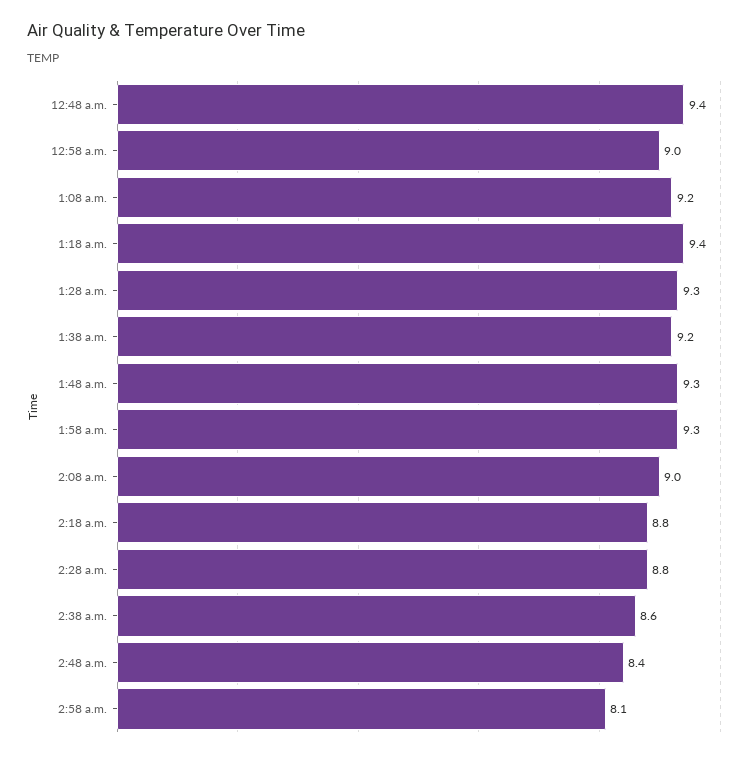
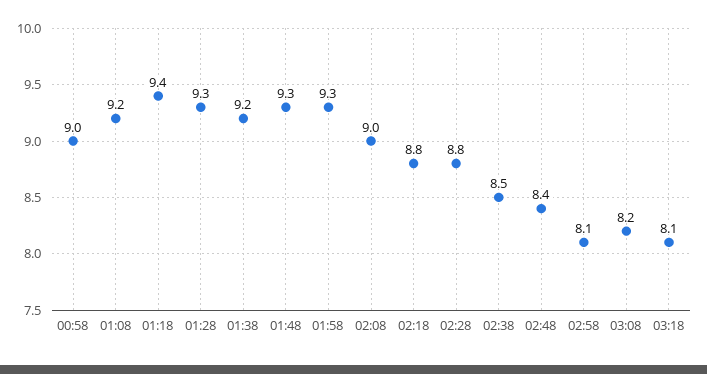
12:48 a.m.: 9.4 -> none
2:38 a.m.: 8.6 -> 8.5
03:08: none -> 8.2
03:18: none -> 8.1

